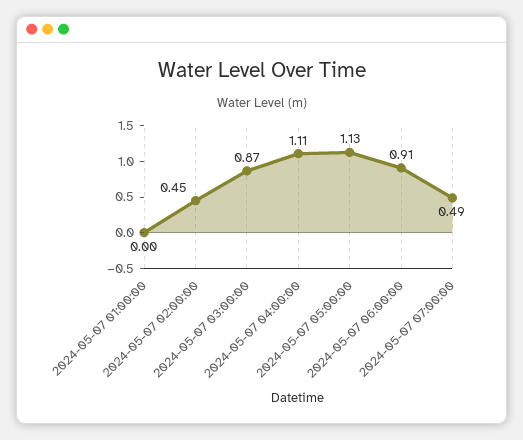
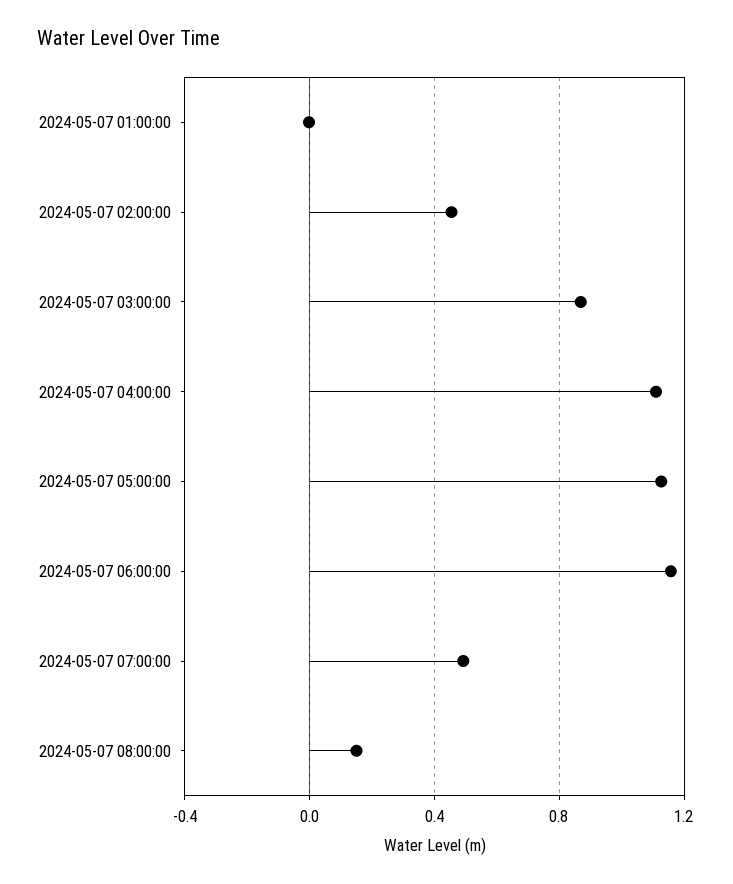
2024-05-07 06:00:00: 0.91 -> 1.15
2024-05-07 08:00:00: none -> 0.15

